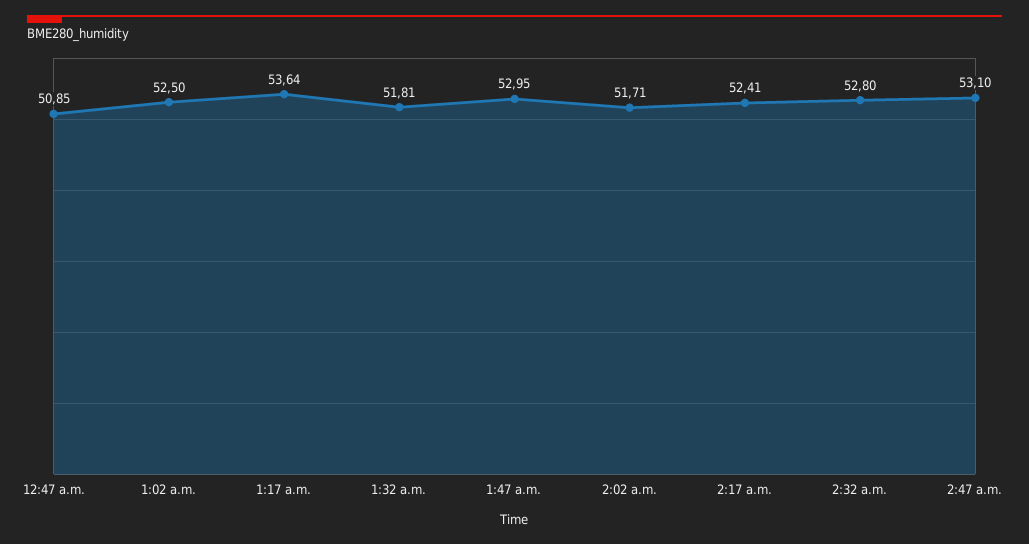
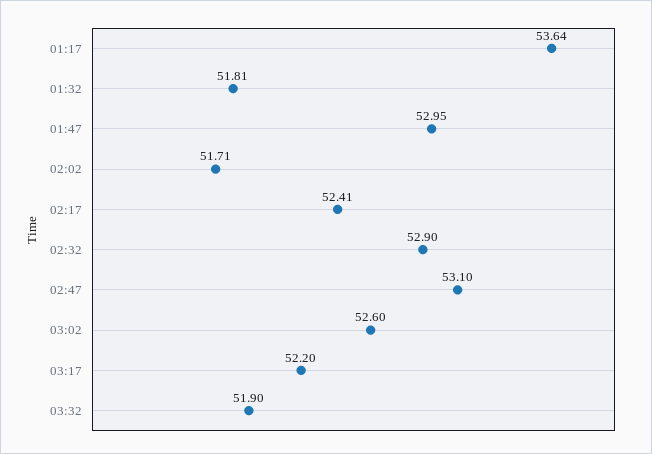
12:47 a.m.: 50.85 -> none
1:02 a.m.: 52.5 -> none
2:32 a.m.: 52.8 -> 52.9
03:02: none -> 52.6
03:17: none -> 52.2
03:32: none -> 51.9

